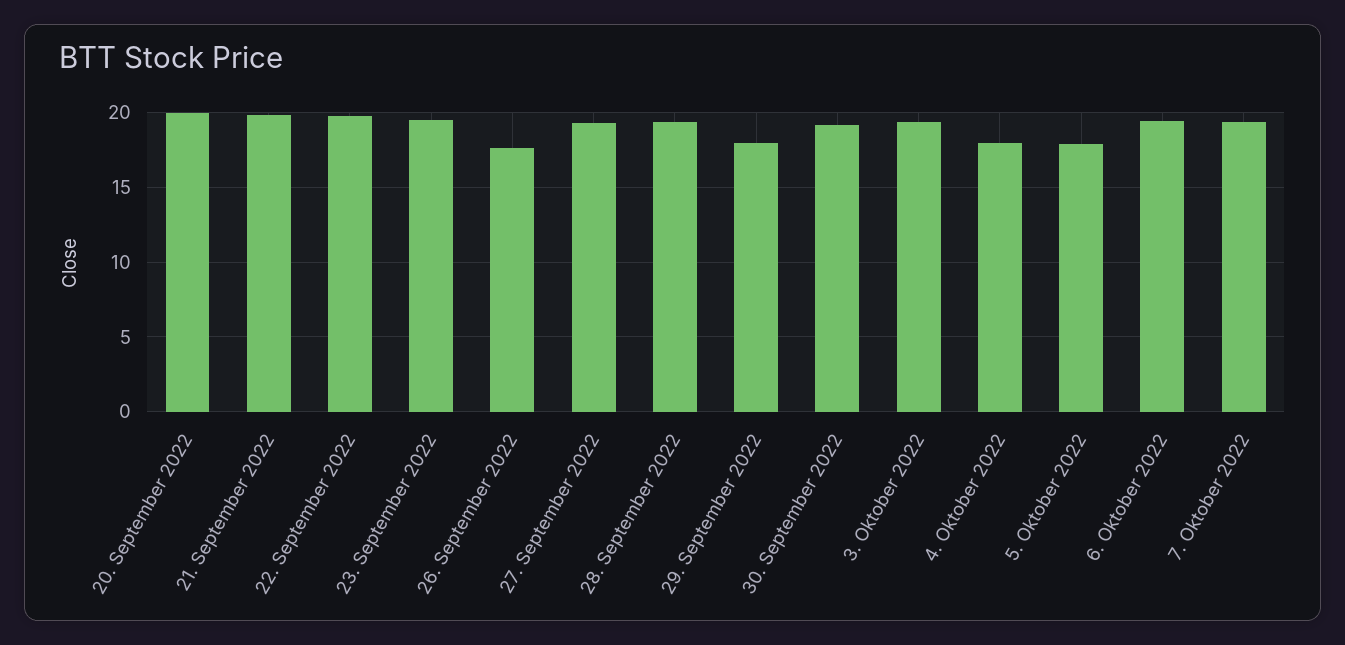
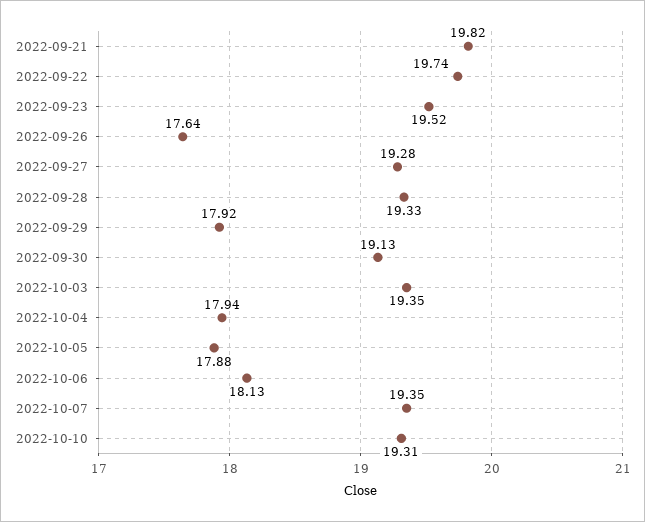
20. September 2022: 20 -> none
6. Oktober 2022: 19.5 -> 18.13
2022-10-10: none -> 19.31

